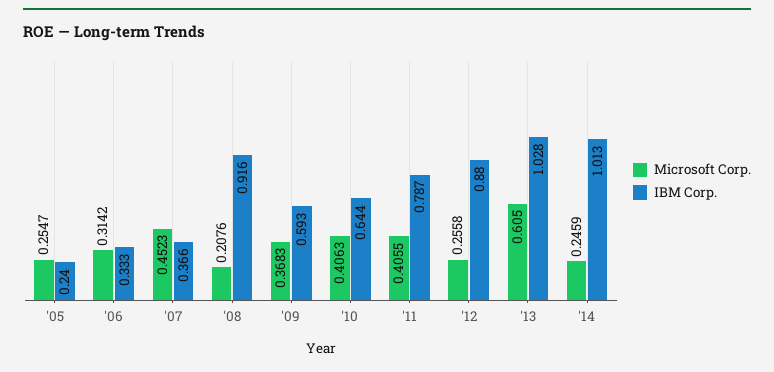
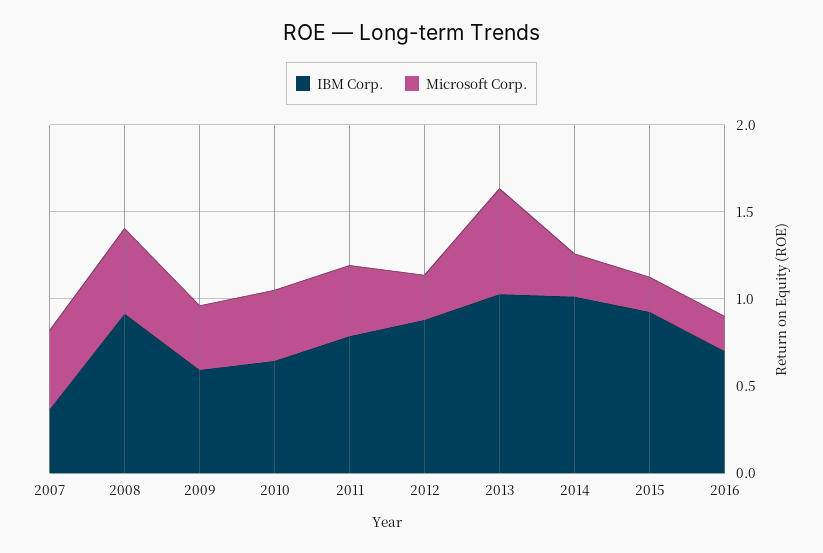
Microsoft Corp., '05: 0.2547 -> none
IBM Corp., '05: 0.24 -> none
Microsoft Corp., '06: 0.3142 -> none
IBM Corp., '06: 0.333 -> none
Microsoft Corp., '08: 0.2076 -> 0.5
IBM Corp., 2015: none -> 0.9
Microsoft Corp., 2015: none -> 0.2
IBM Corp., 2016: none -> 0.7
Microsoft Corp., 2016: none -> 0.2

